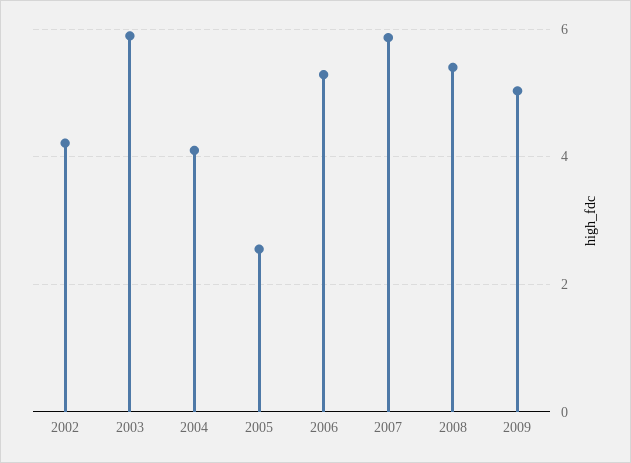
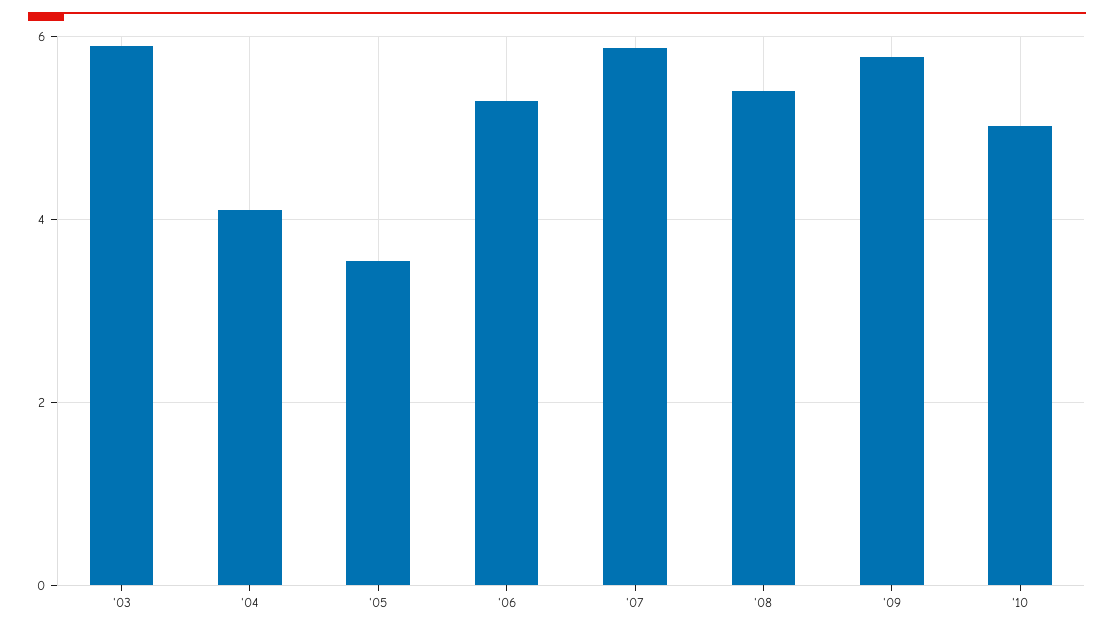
2002: 4.2 -> none
2005: 2.6 -> 3.6
2009: 5 -> 5.8
'10: none -> 5

